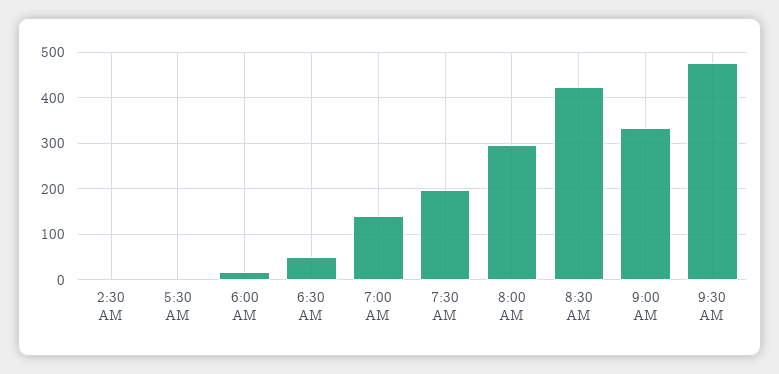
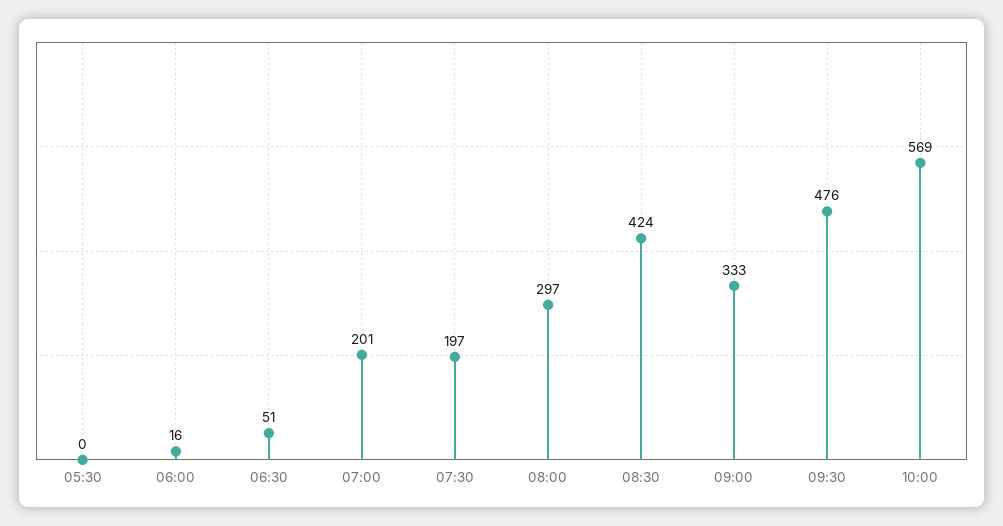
2:30 AM: 0 -> none
7:00 AM: 140 -> 201
10:00: none -> 569

